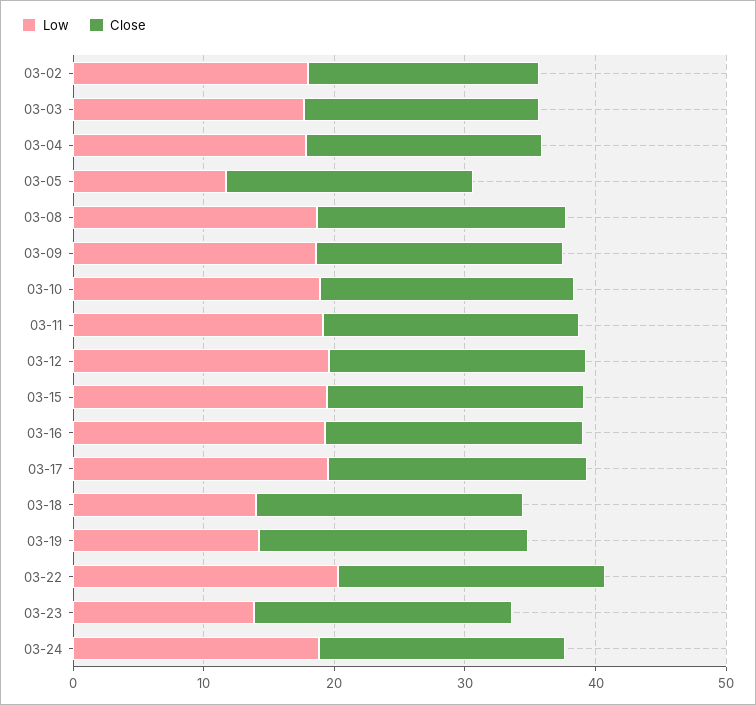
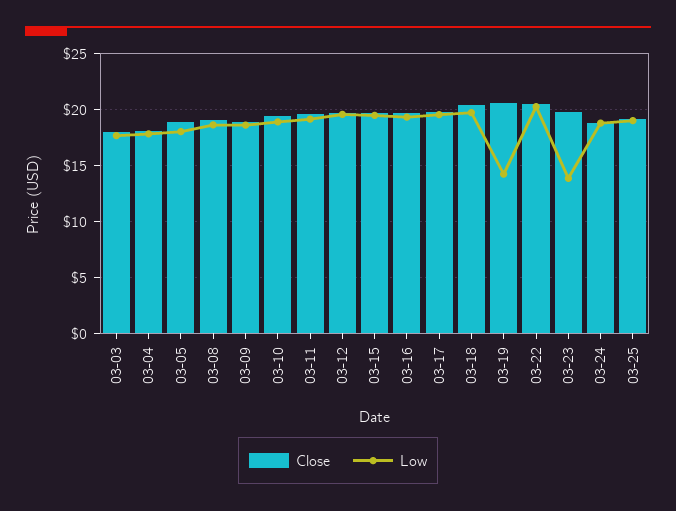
Low, 03-02: 18 -> none
Close, 03-02: 18 -> none
Low, 03-05: 12 -> 18
Low, 03-18: 14 -> 20
Close, 03-25: none -> 19
Low, 03-25: none -> 19

